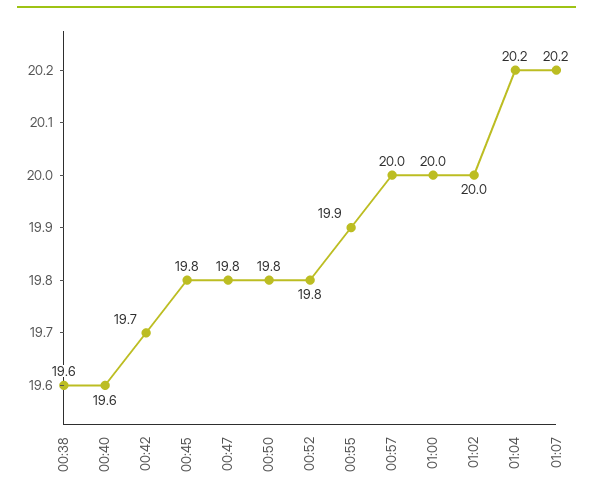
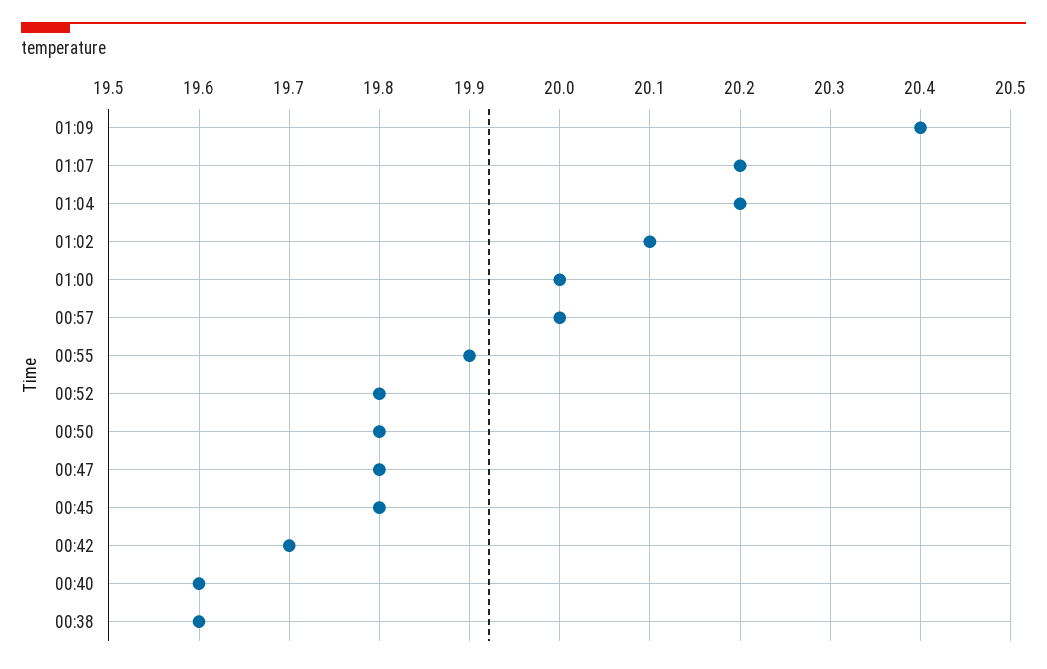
01:02: 20 -> 20.1
01:09: none -> 20.4

